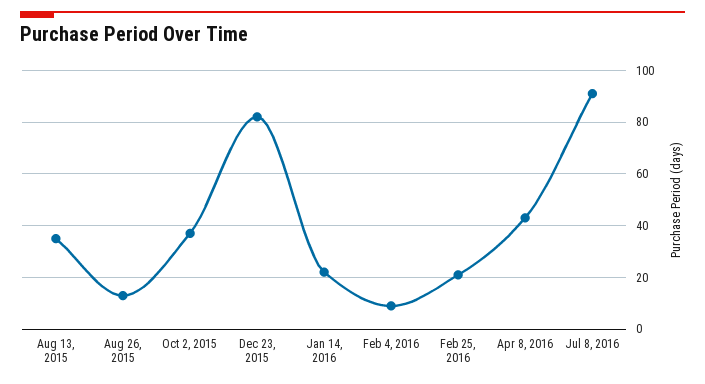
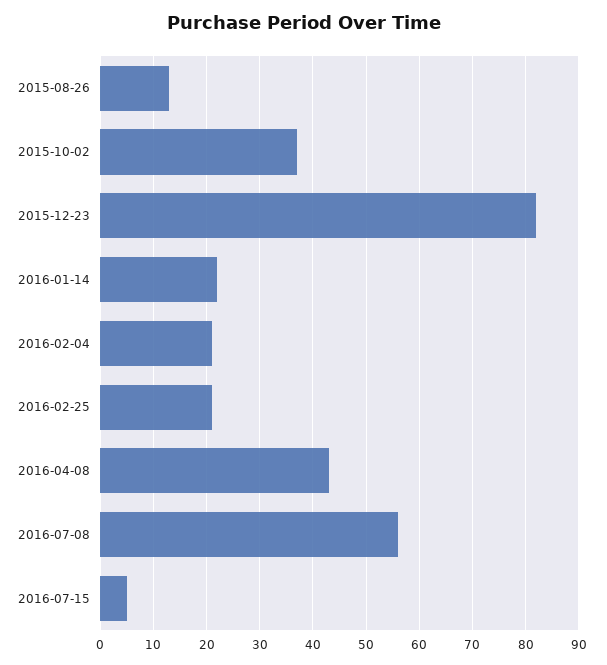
Aug 13, 2015: 35 -> none
Feb 4, 2016: 10 -> 20
Jul 8, 2016: 90 -> 55
2016-07-15: none -> 5

